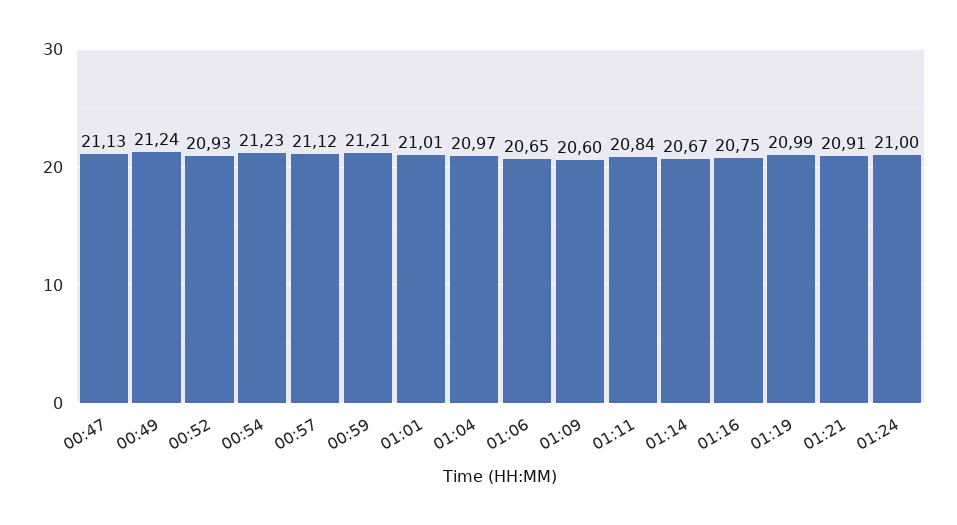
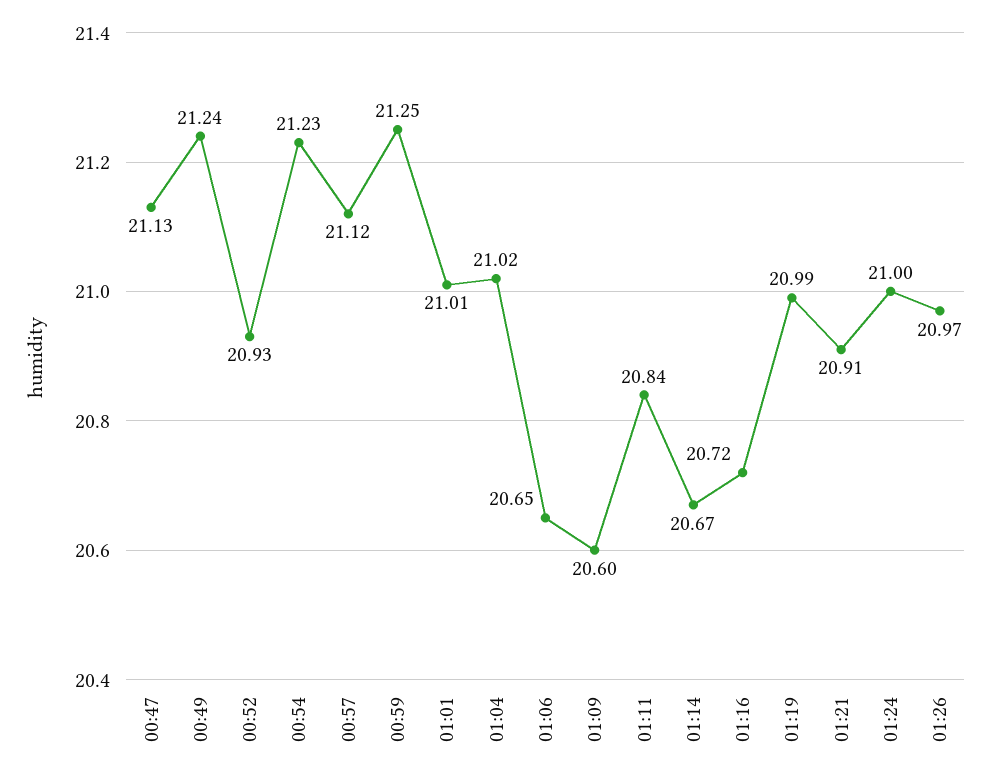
00:59: 21.21 -> 21.25
01:04: 20.97 -> 21.02
01:16: 20.75 -> 20.72
01:26: none -> 20.97

